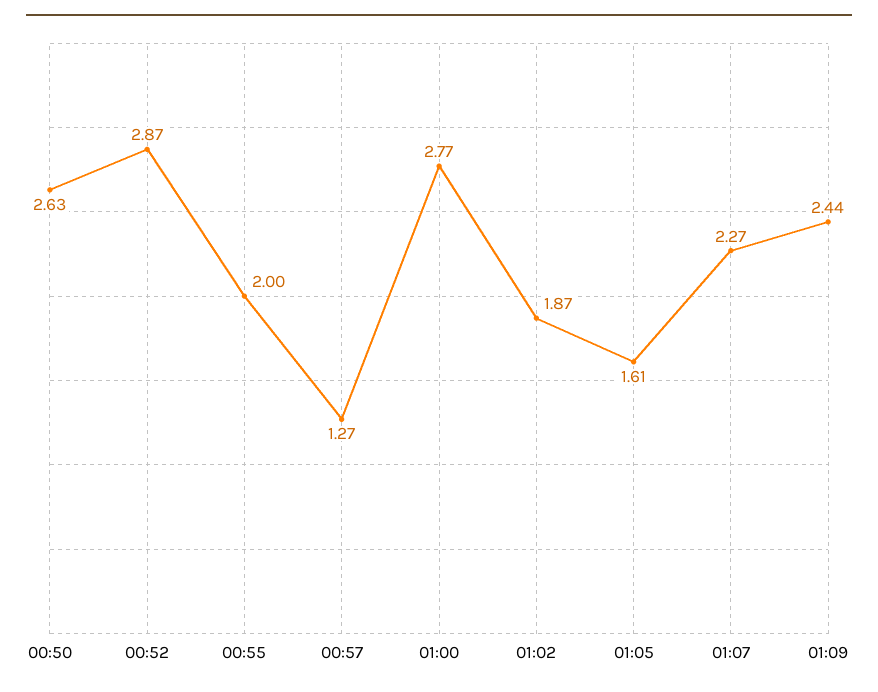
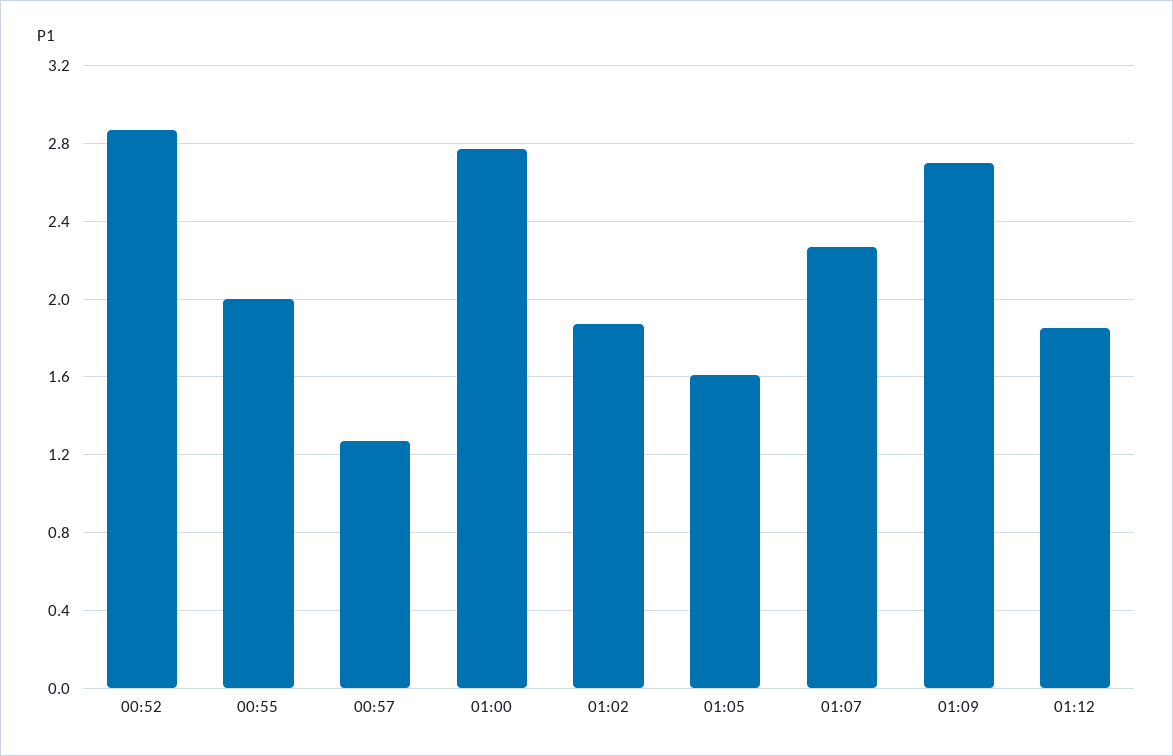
00:50: 2.63 -> none
01:09: 2.44 -> 2.7
01:12: none -> 1.85

